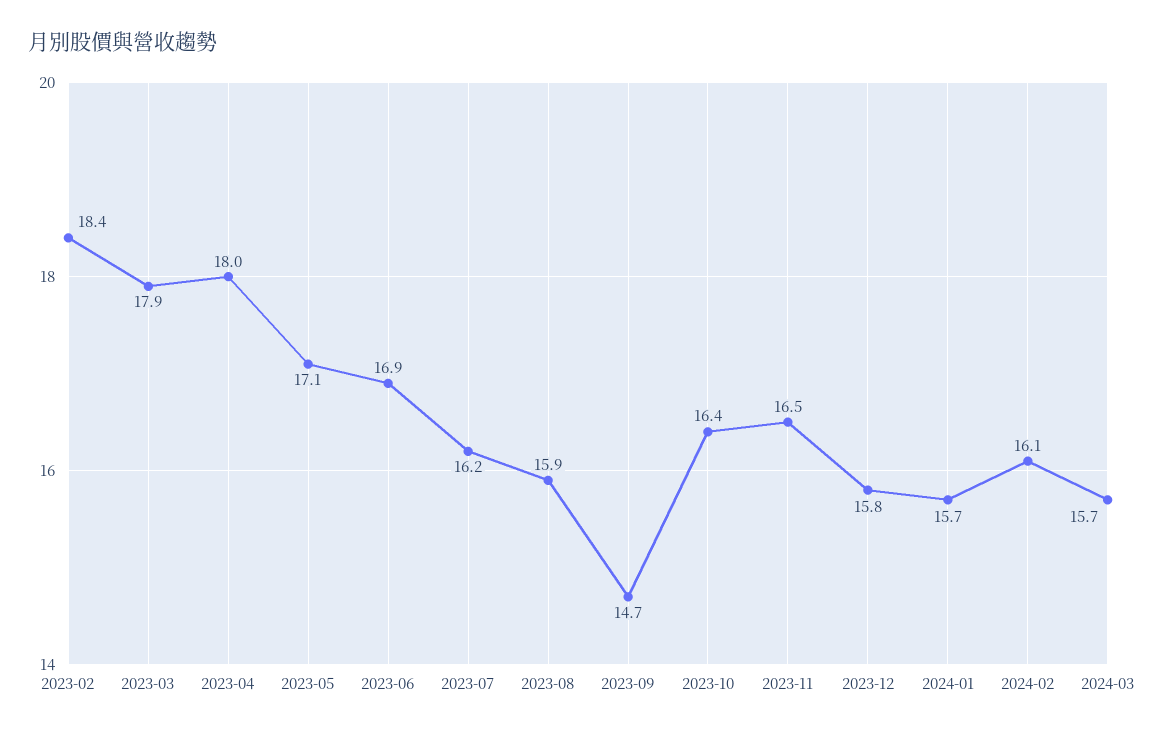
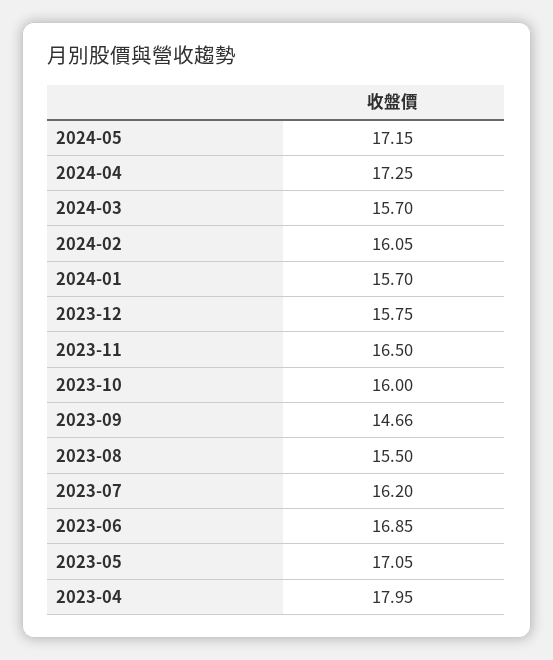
2023-02: 18.4 -> none
2023-03: 17.9 -> none
2023-08: 15.9 -> 15.5
2023-10: 16.4 -> 16
2024-05: none -> 17.15
2024-04: none -> 17.25

